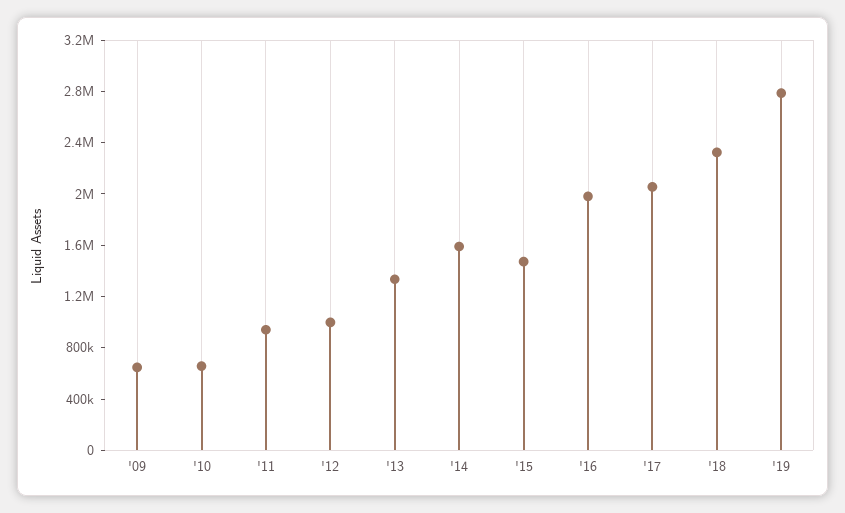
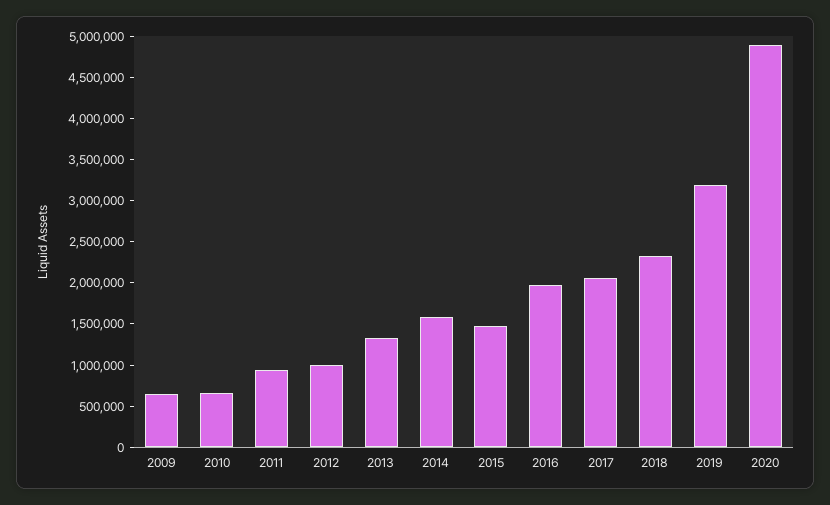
'19: 2800000 -> 3200000
2020: none -> 4900000

